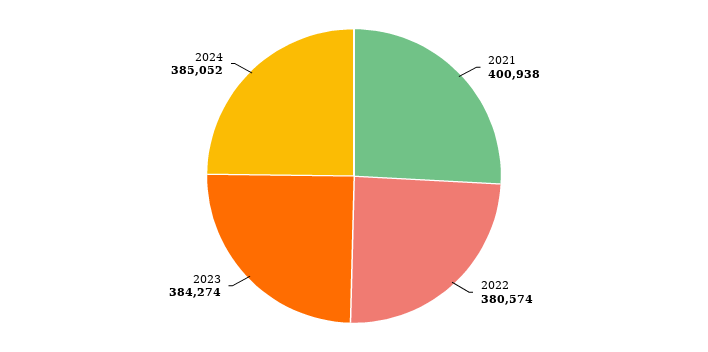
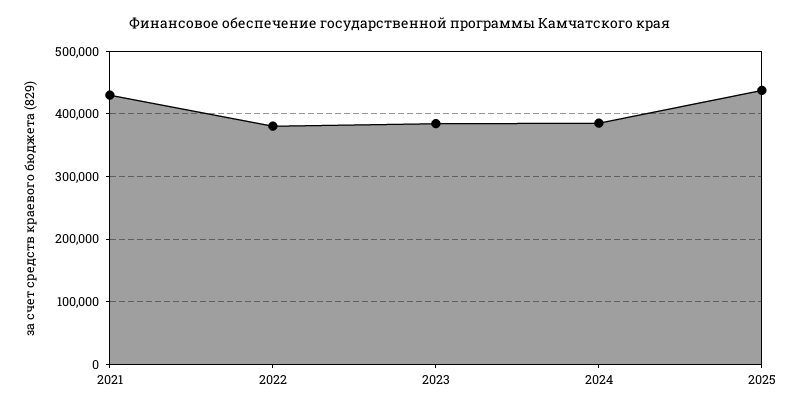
2021: 400938 -> 430000
2025: none -> 440000

